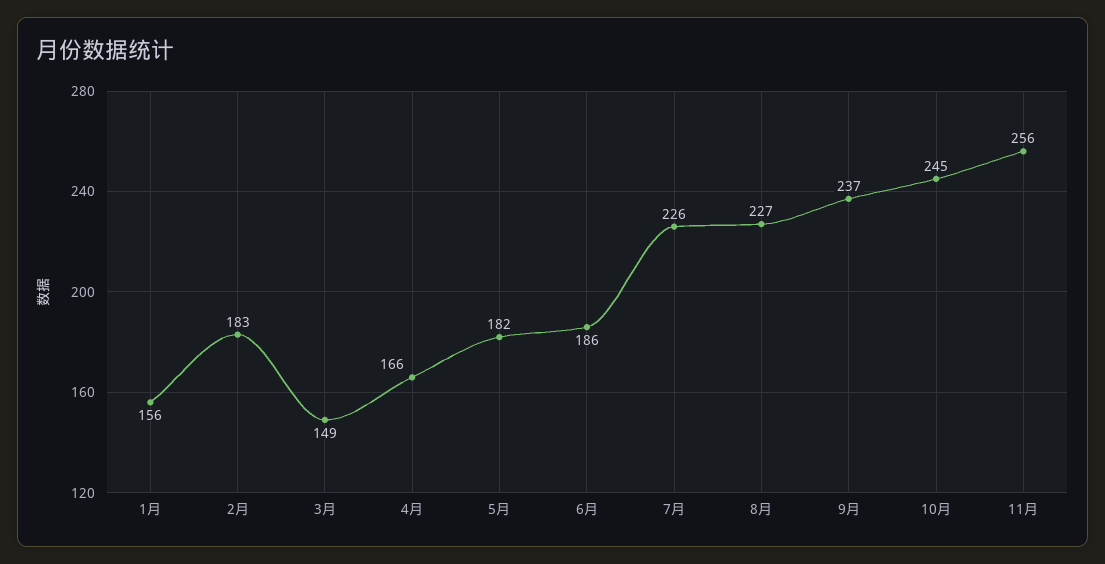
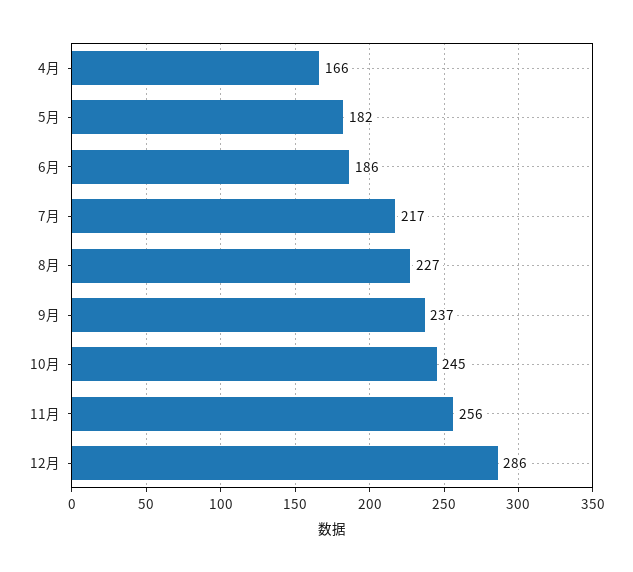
1月: 156 -> none
2月: 183 -> none
3月: 149 -> none
7月: 226 -> 217
12月: none -> 286

